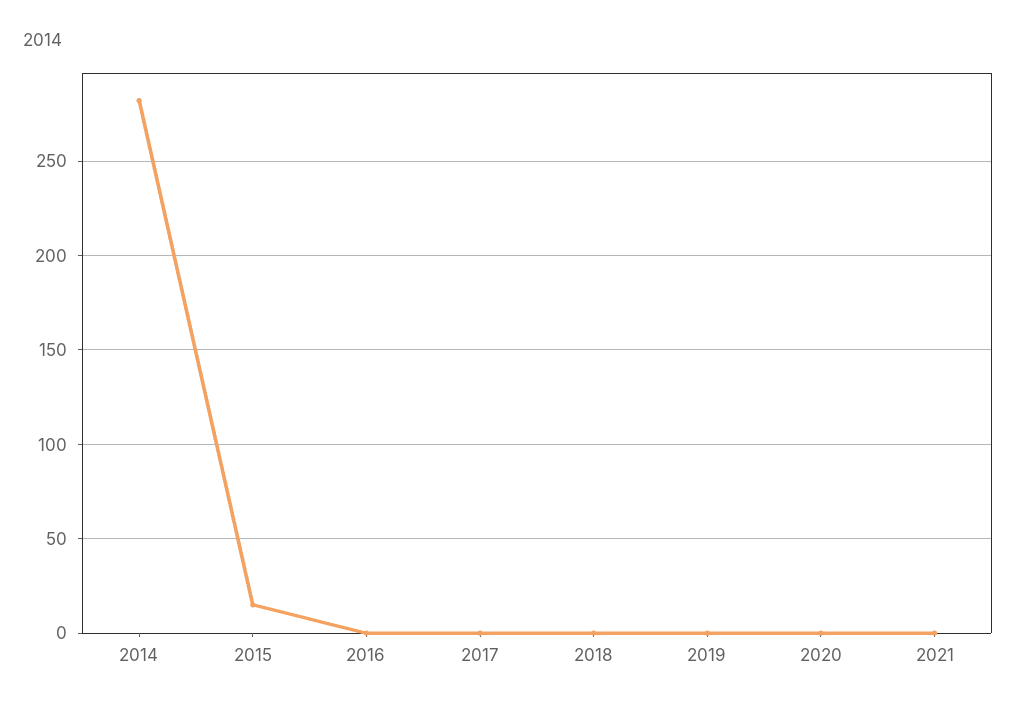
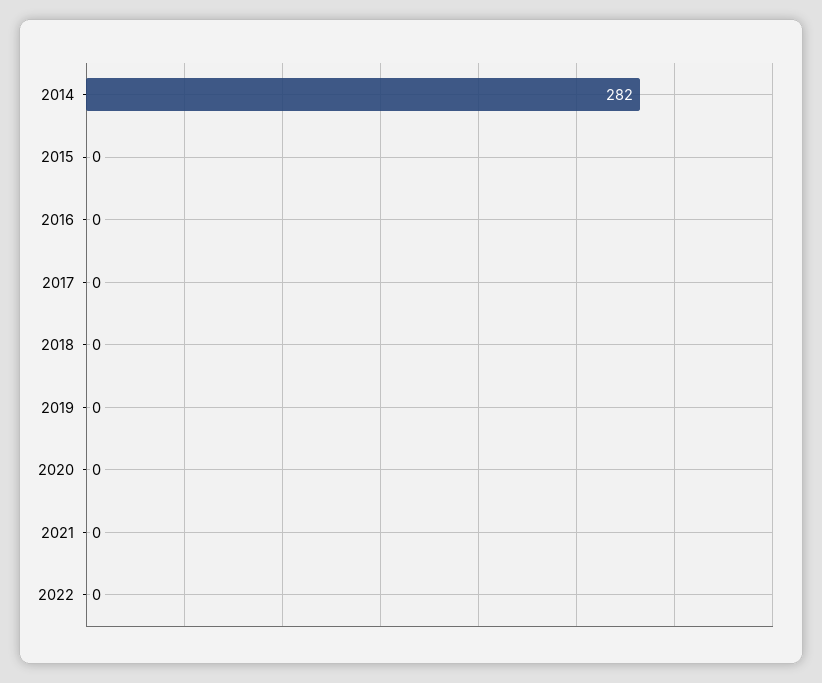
2015: 15 -> 0
2022: none -> 0

